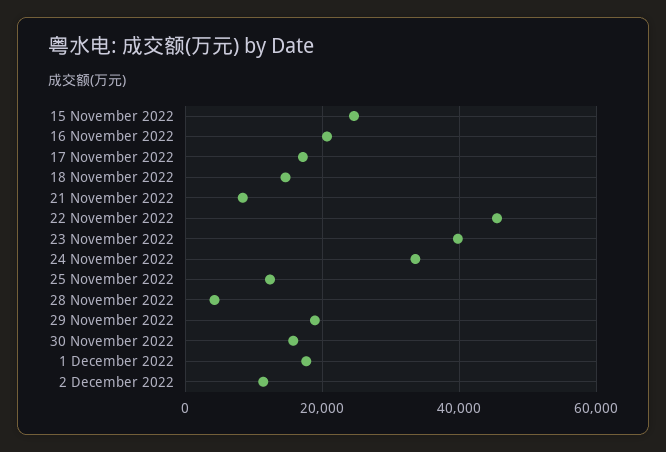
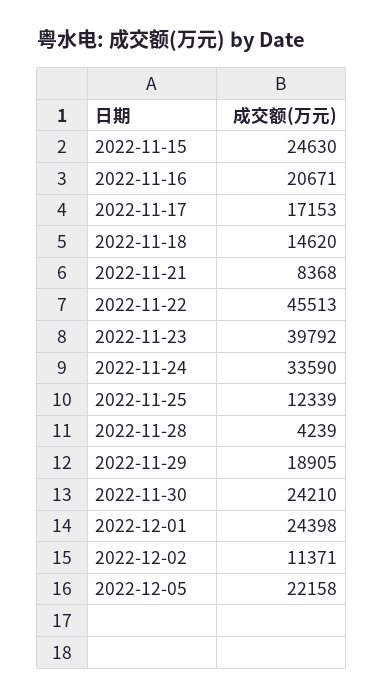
30 November 2022: 16000 -> 24210
1 December 2022: 18000 -> 24398
2022-12-05: none -> 22158

